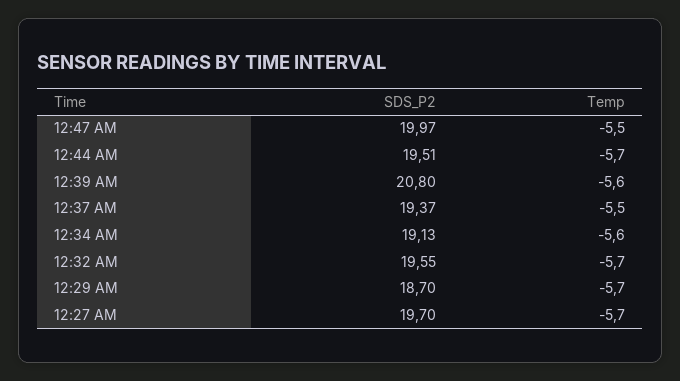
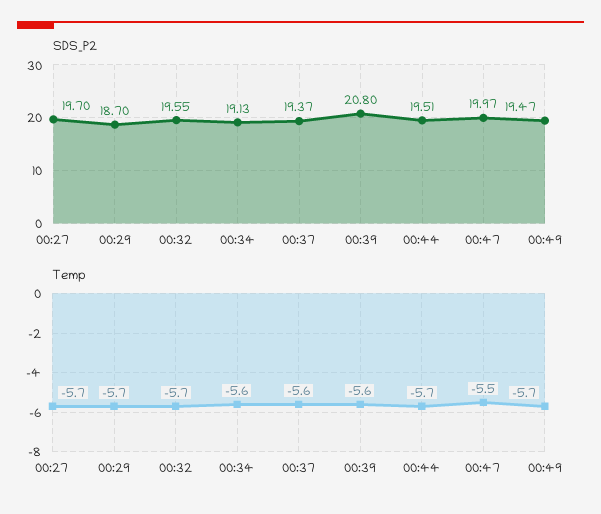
Temp, 12:37 AM: -5.5 -> -5.6
SDS_P2, 00:49: none -> 19.47
Temp, 00:49: none -> -5.7

